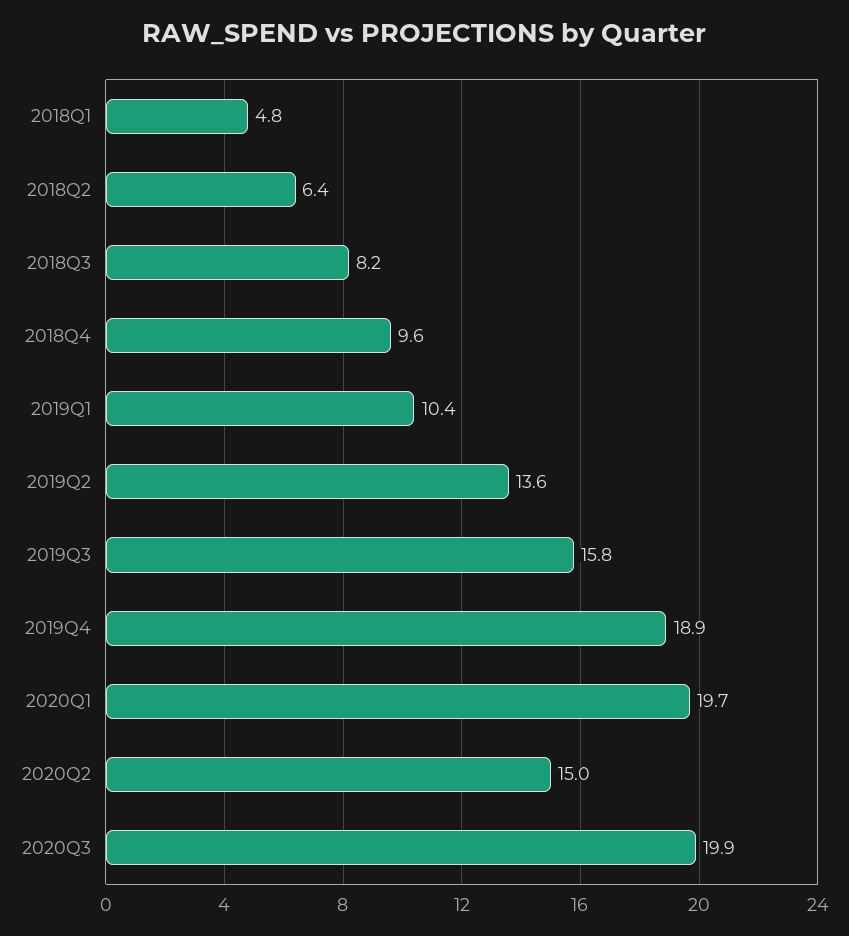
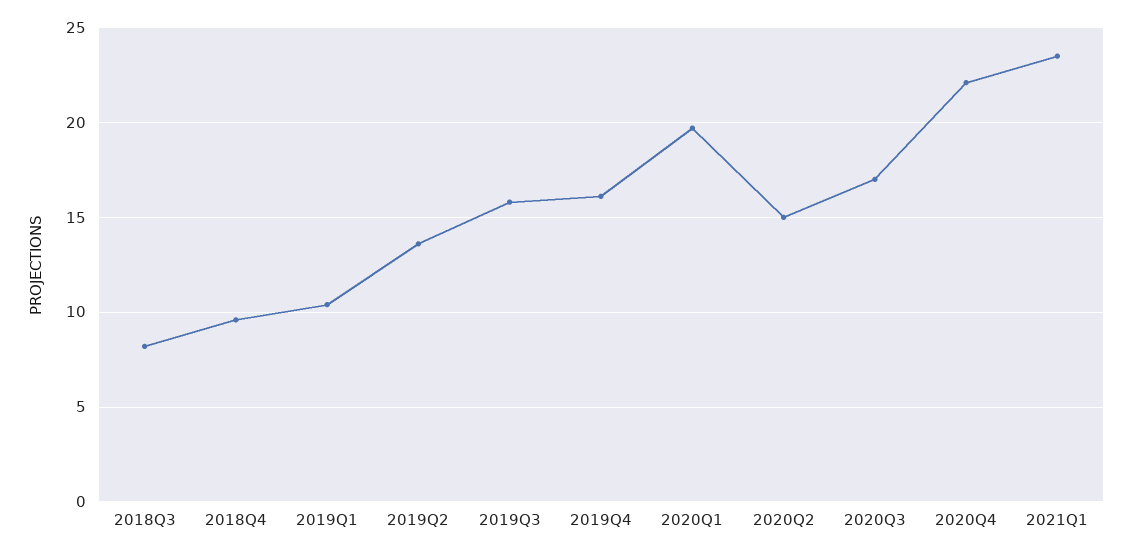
2018Q1: 4.8 -> none
2018Q2: 6.4 -> none
2019Q4: 18.9 -> 16
2020Q3: 19.9 -> 17
2020Q4: none -> 22
2021Q1: none -> 23.5

